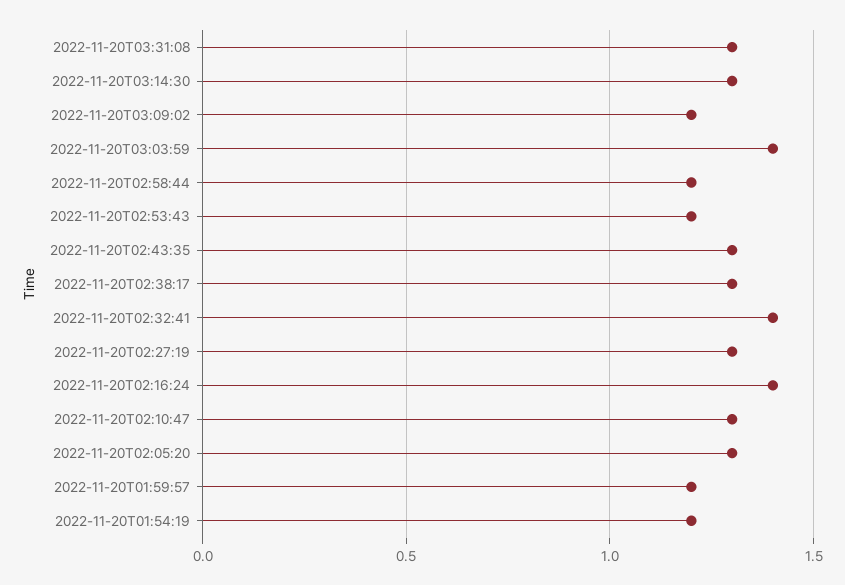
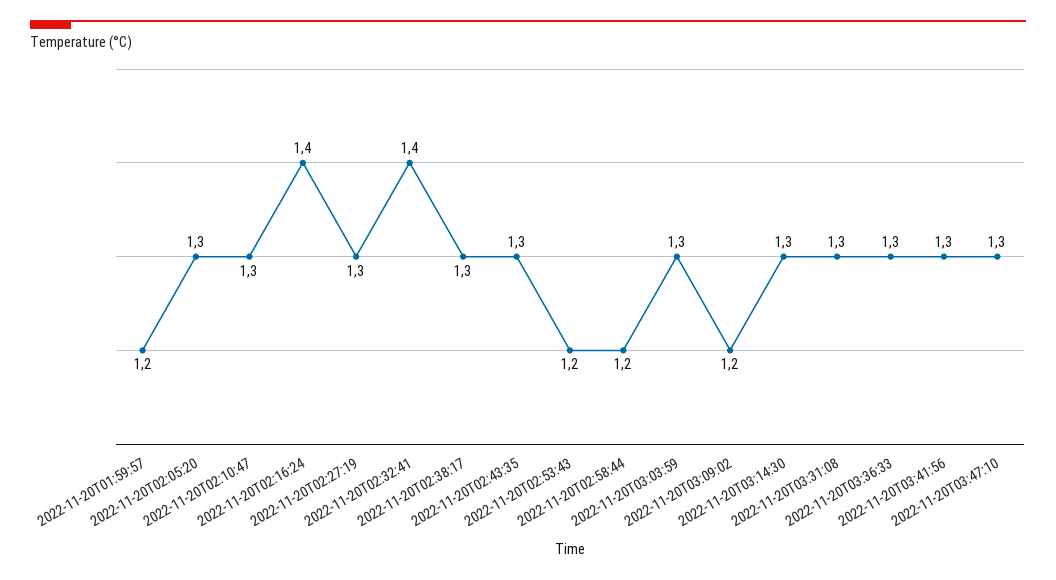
2022-11-20T03:03:59: 1.4 -> 1.3
2022-11-20T01:54:19: 1.2 -> none
2022-11-20T03:36:33: none -> 1.3
2022-11-20T03:41:56: none -> 1.3
2022-11-20T03:47:10: none -> 1.3

